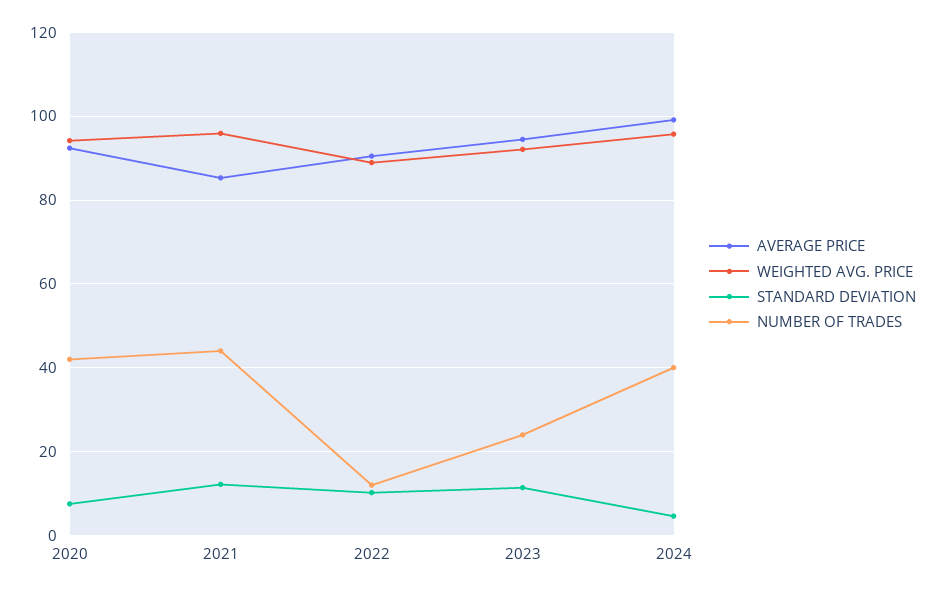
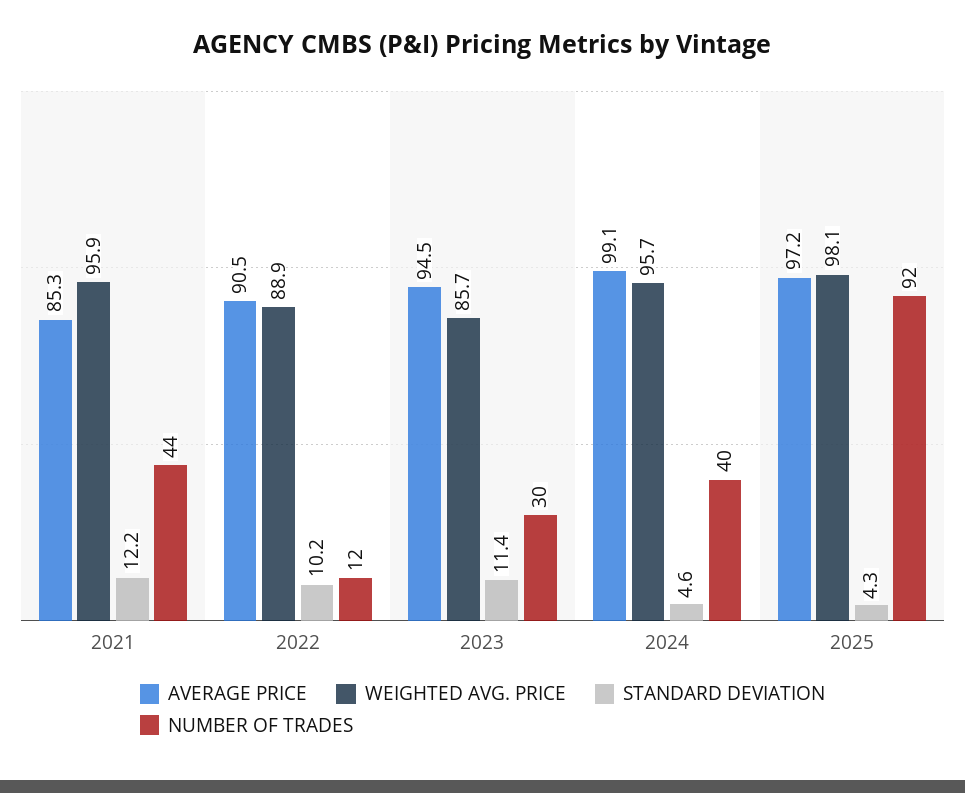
AVERAGE PRICE, 2020: 92 -> none
WEIGHTED AVG. PRICE, 2020: 94 -> none
STANDARD DEVIATION, 2020: 8 -> none
NUMBER OF TRADES, 2020: 42 -> none
WEIGHTED AVG. PRICE, 2023: 92 -> 85.7
NUMBER OF TRADES, 2023: 24 -> 30
AVERAGE PRICE, 2025: none -> 97.2
WEIGHTED AVG. PRICE, 2025: none -> 98.1
STANDARD DEVIATION, 2025: none -> 4.3
NUMBER OF TRADES, 2025: none -> 92

